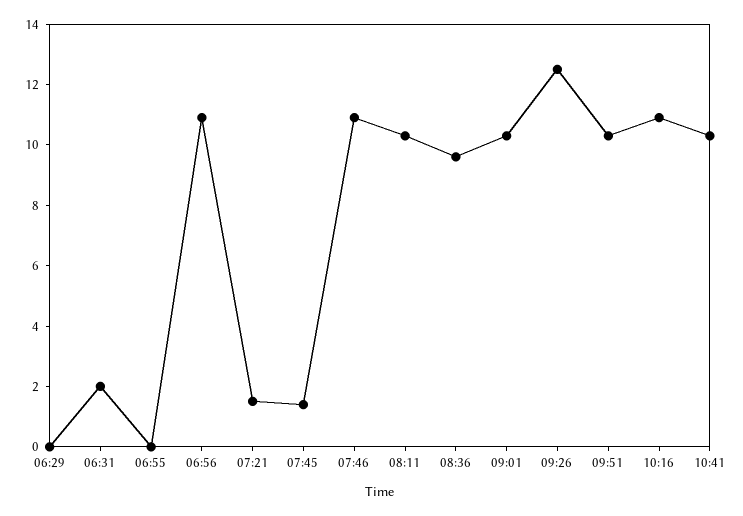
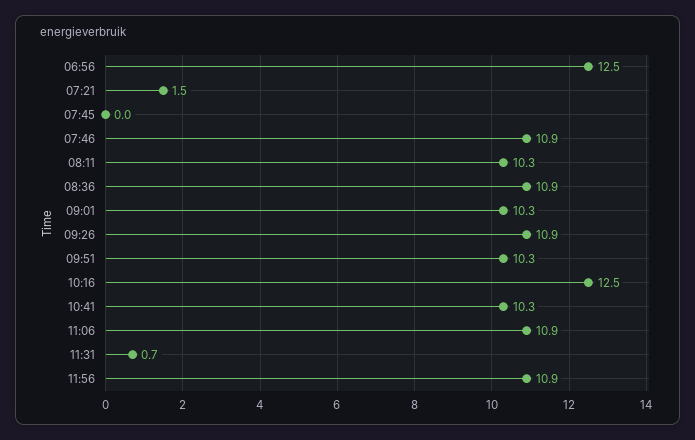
06:29: 0 -> none
06:31: 2 -> none
06:55: 0 -> none
06:56: 11 -> 12.5
07:45: 1.5 -> 0
08:36: 9.5 -> 10.9
09:26: 12.5 -> 10.9
10:16: 11 -> 12.5
11:06: none -> 10.9
11:31: none -> 0.7
11:56: none -> 10.9

